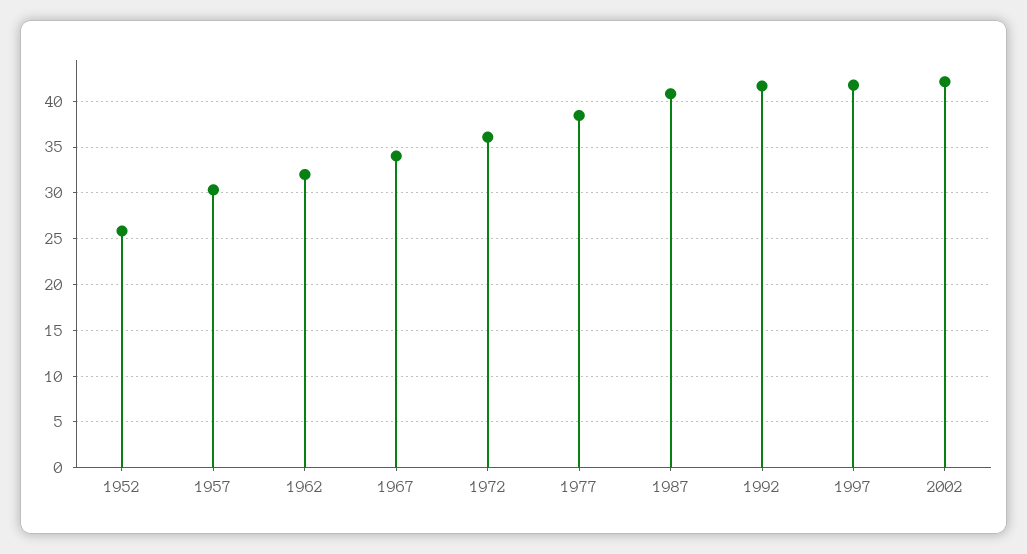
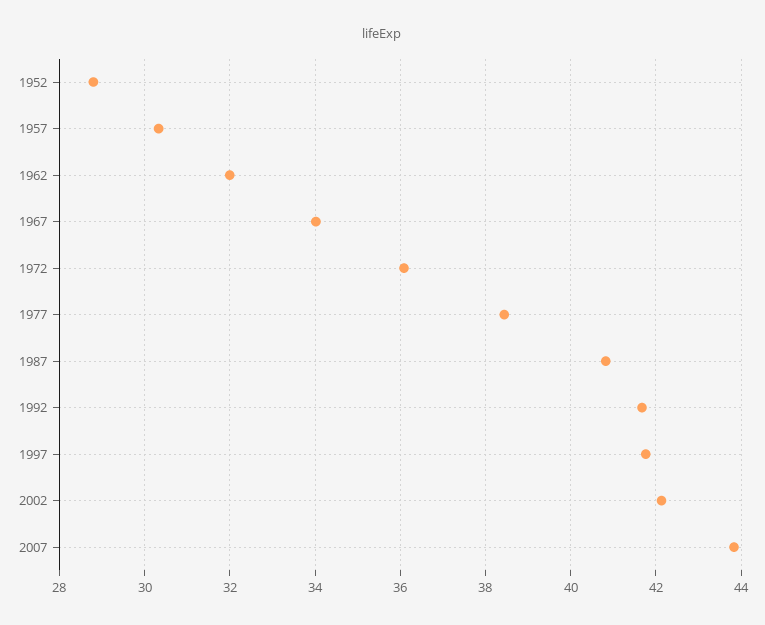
1952: 26 -> 28.8
2007: none -> 43.8

